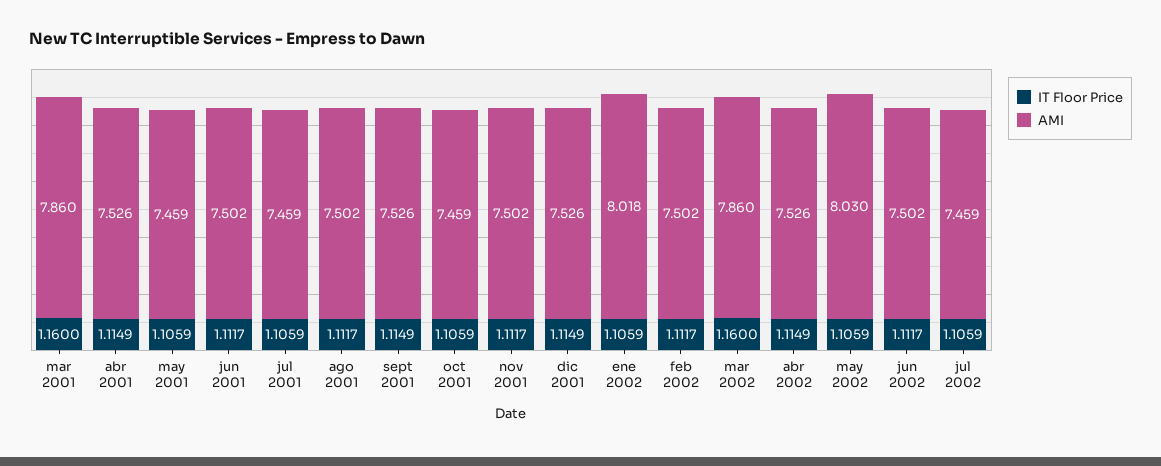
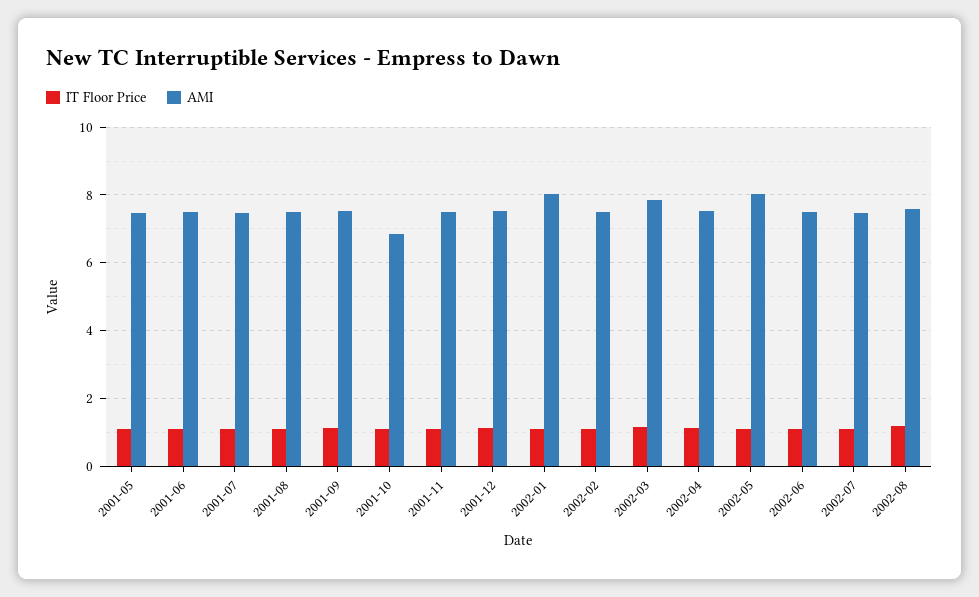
IT Floor Price, mar 2001: 1.16 -> none
AMI, mar 2001: 7.86 -> none
IT Floor Price, abr 2001: 1.1149 -> none
AMI, abr 2001: 7.526 -> none
AMI, oct 2001: 7.459 -> 6.8
IT Floor Price, 2002-08: none -> 1.2
AMI, 2002-08: none -> 7.6

